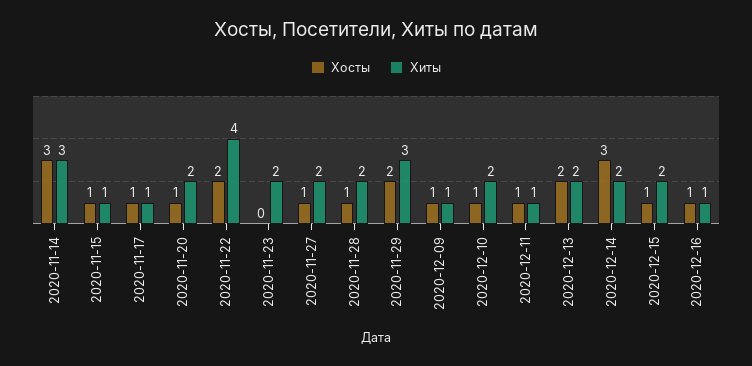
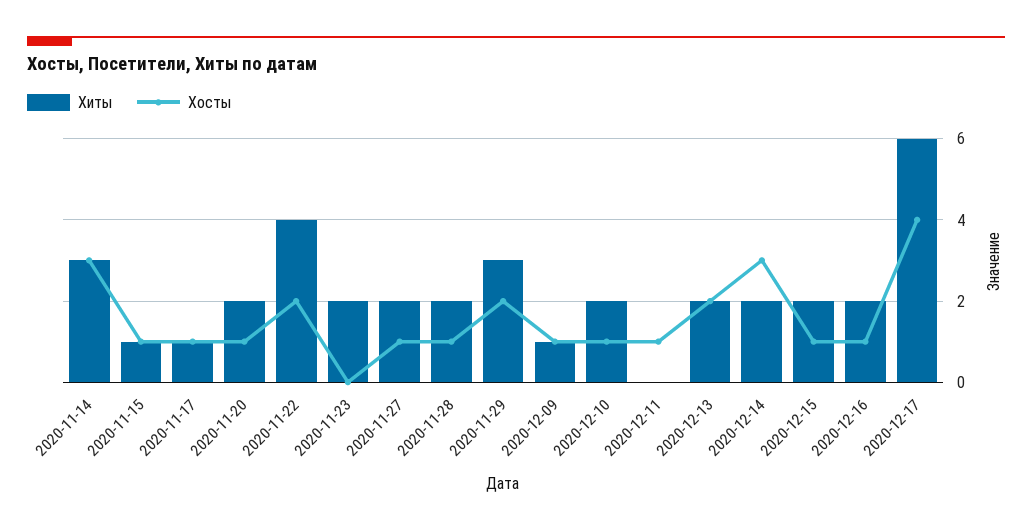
Хиты, 2020-12-11: 1 -> 0
Хиты, 2020-12-16: 1 -> 2
Хиты, 2020-12-17: none -> 6
Хосты, 2020-12-17: none -> 4

